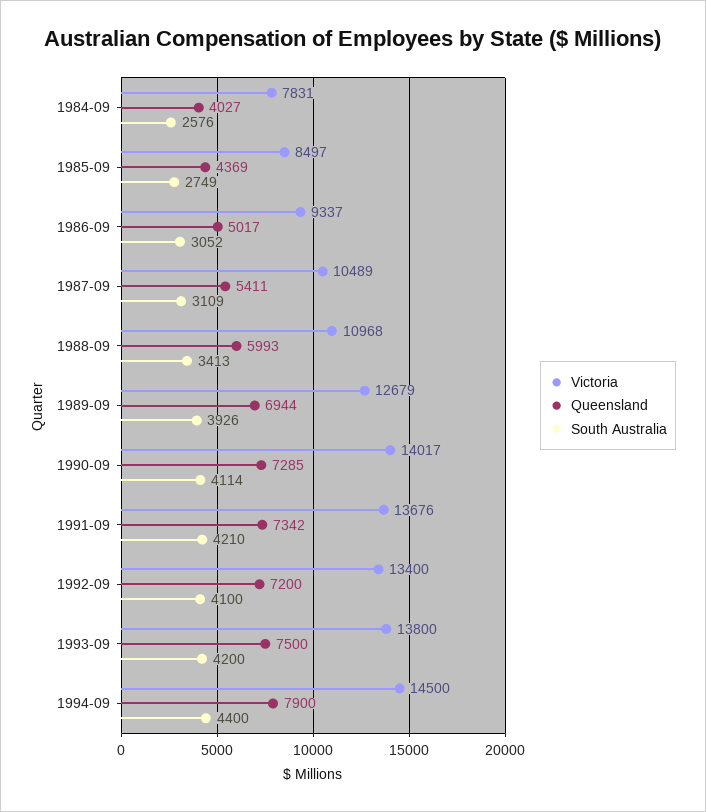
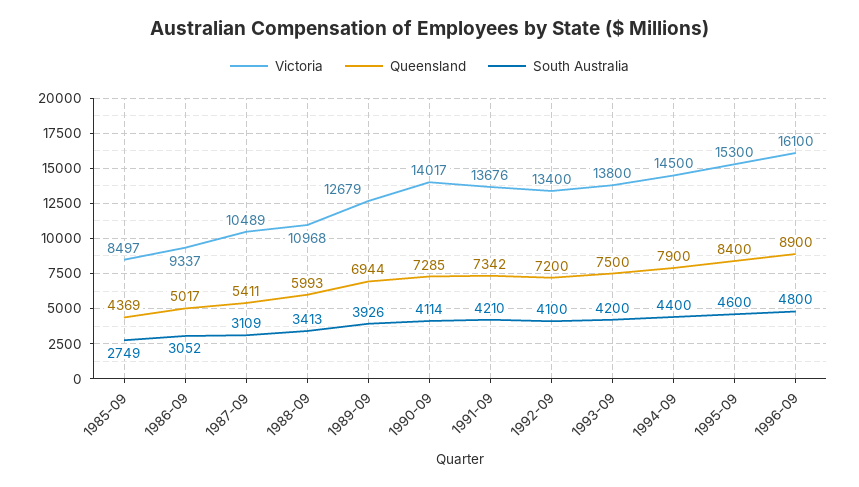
Victoria, 1984-09: 7831 -> none
Queensland, 1984-09: 4027 -> none
South Australia, 1984-09: 2576 -> none
Victoria, 1995-09: none -> 15300
Queensland, 1995-09: none -> 8400
South Australia, 1995-09: none -> 4600
Victoria, 1996-09: none -> 16100
Queensland, 1996-09: none -> 8900
South Australia, 1996-09: none -> 4800

